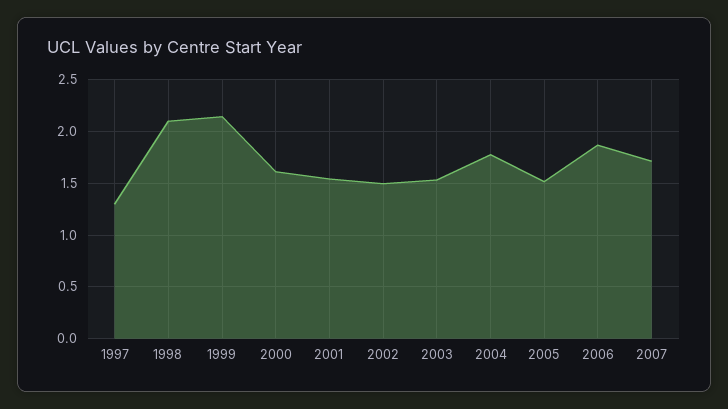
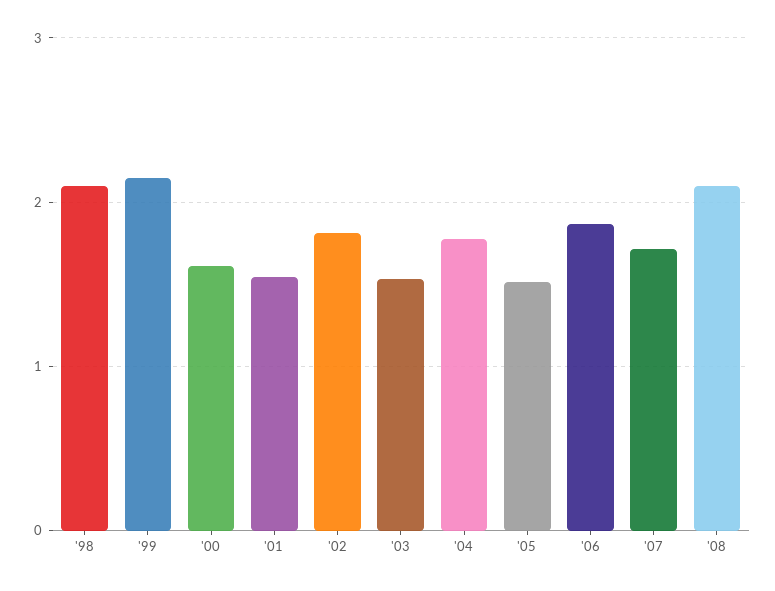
1997: 1.3 -> none
2002: 1.5 -> 1.8
'08: none -> 2.1

